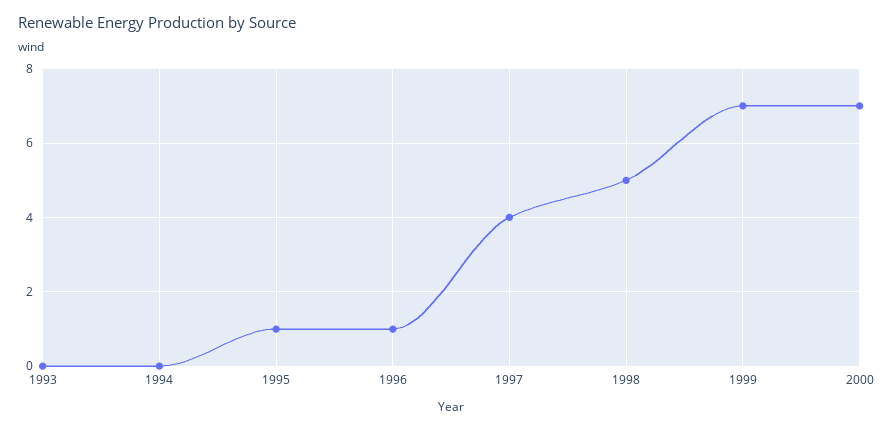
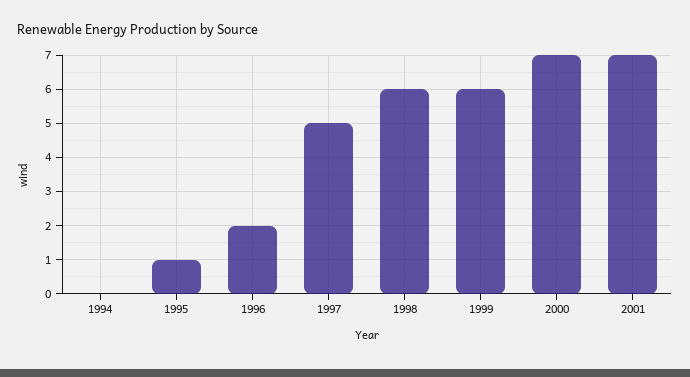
1993: 0 -> none
1996: 1 -> 2
1997: 4 -> 5
1998: 5 -> 6
1999: 7 -> 6
2001: none -> 7

